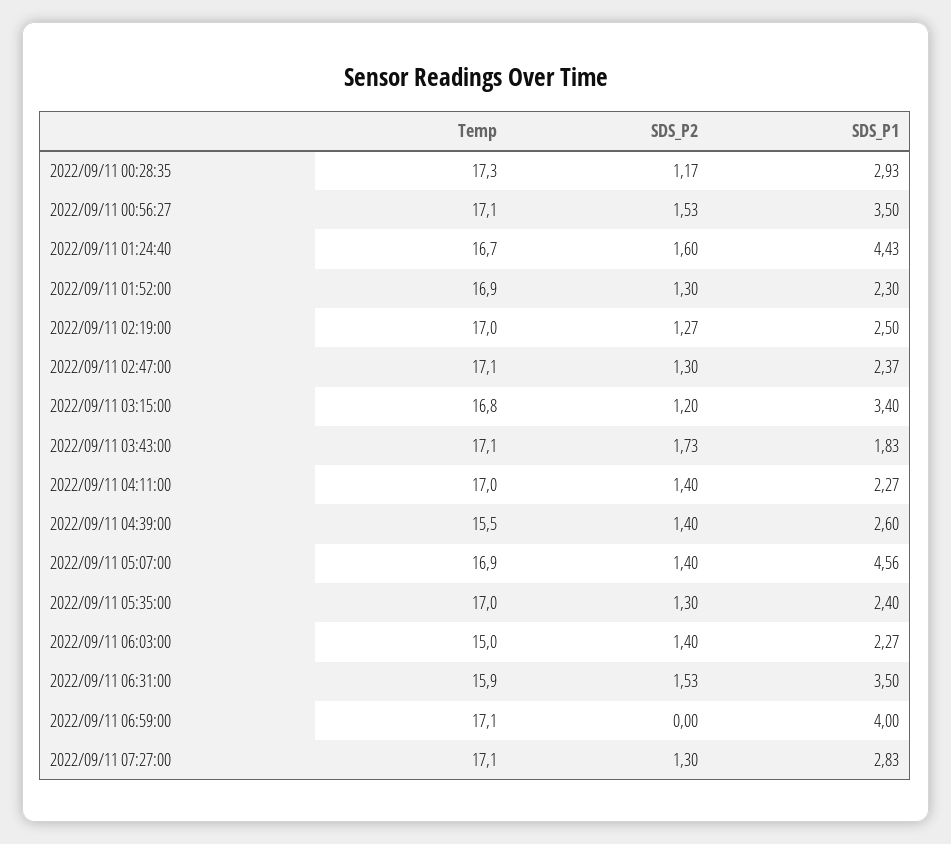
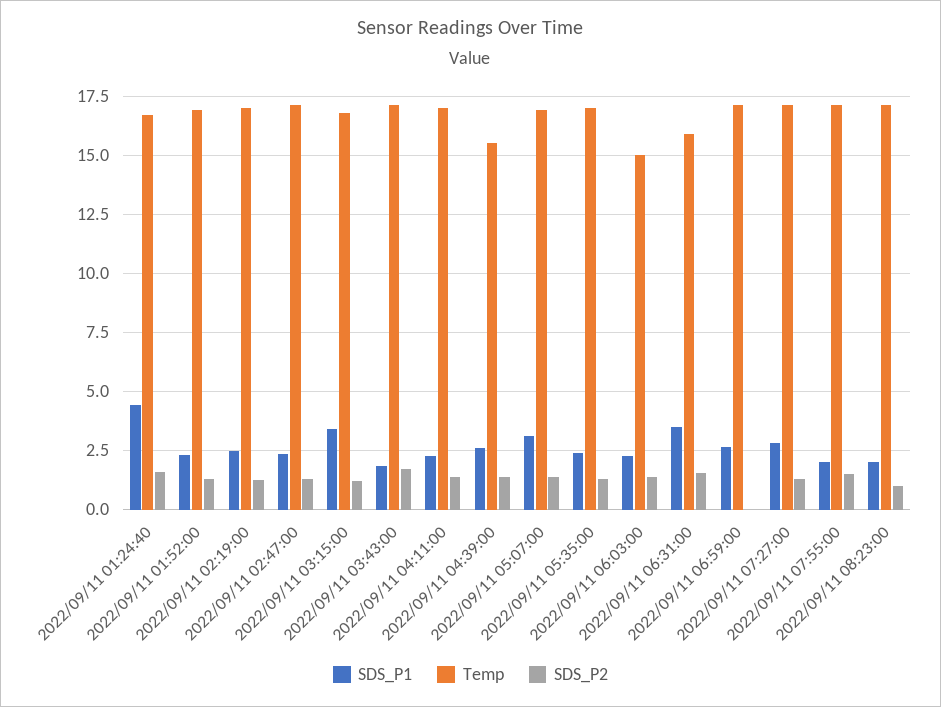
Temp, 2022/09/11 00:28:35: 17.3 -> none
SDS_P2, 2022/09/11 00:28:35: 1.17 -> none
SDS_P1, 2022/09/11 00:28:35: 2.93 -> none
Temp, 2022/09/11 00:56:27: 17.1 -> none
SDS_P2, 2022/09/11 00:56:27: 1.53 -> none
SDS_P1, 2022/09/11 00:56:27: 3.5 -> none
SDS_P1, 2022/09/11 05:07:00: 4.56 -> 3
SDS_P1, 2022/09/11 06:59:00: 4 -> 2.5
SDS_P1, 2022/09/11 07:55:00: none -> 2
Temp, 2022/09/11 07:55:00: none -> 17
SDS_P2, 2022/09/11 07:55:00: none -> 1.5
SDS_P1, 2022/09/11 08:23:00: none -> 2
Temp, 2022/09/11 08:23:00: none -> 17
SDS_P2, 2022/09/11 08:23:00: none -> 1

